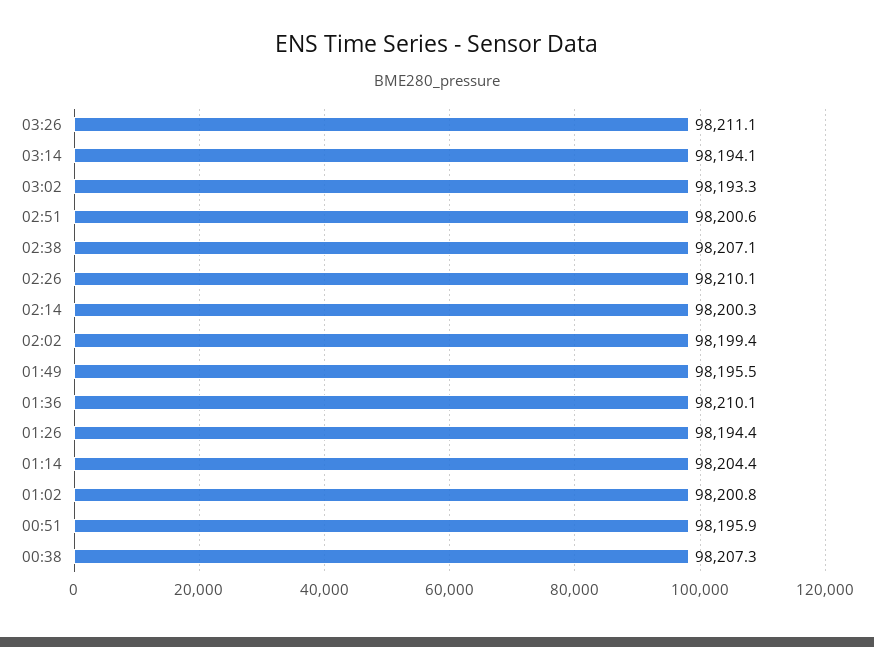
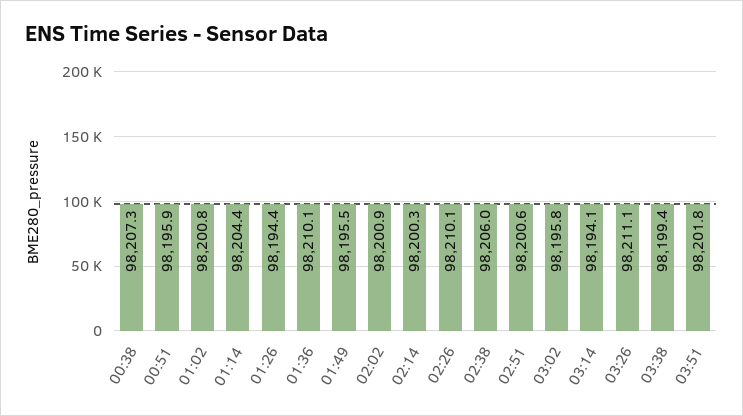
03:02: 98193.3 -> 98195.8
02:38: 98207.1 -> 98206
02:02: 98199.4 -> 98200.9
03:38: none -> 98199.4
03:51: none -> 98201.8

